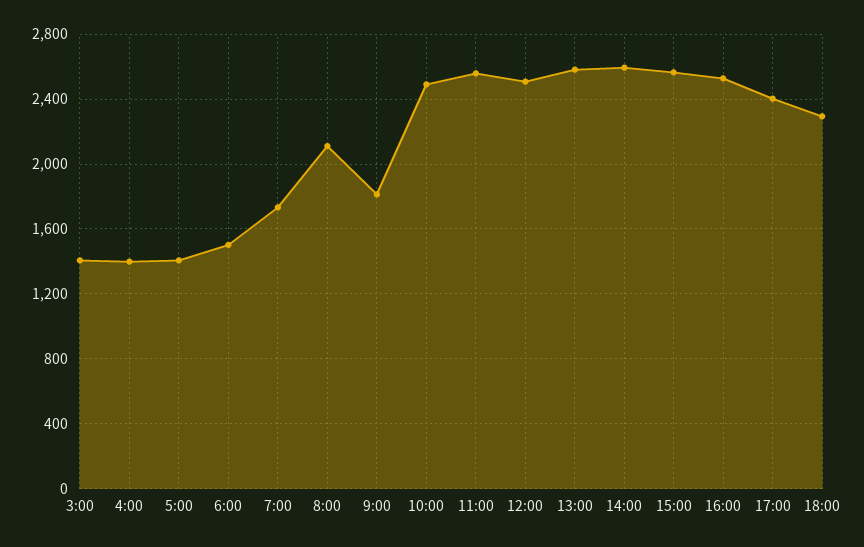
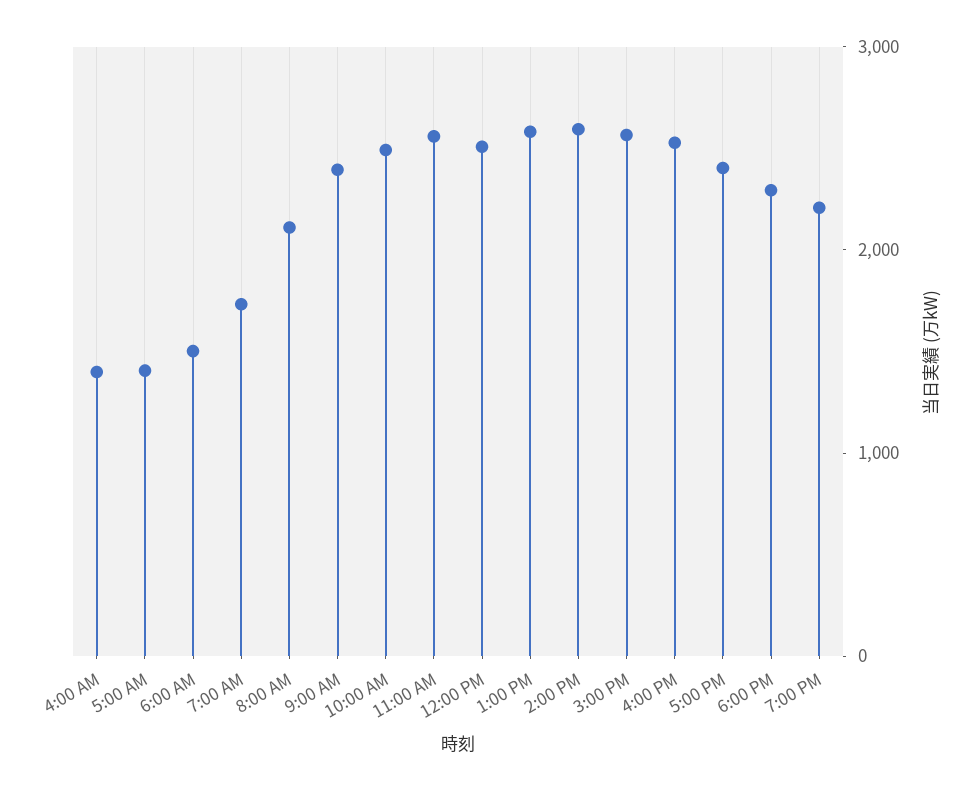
3:00: 1400 -> none
9:00: 1800 -> 2400
7:00 PM: none -> 2200

